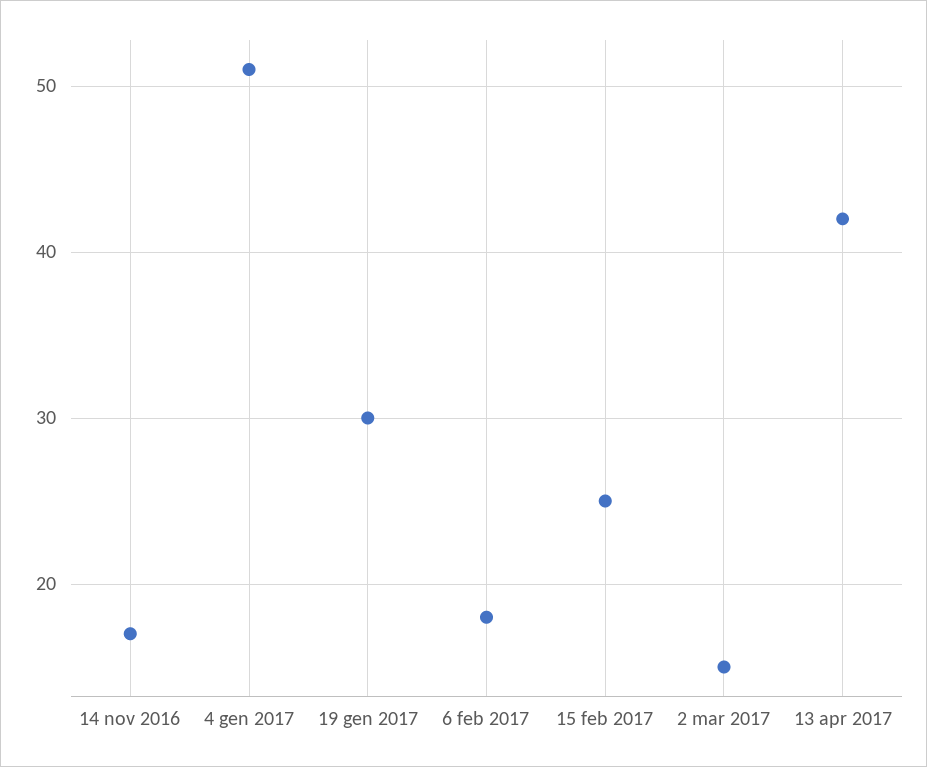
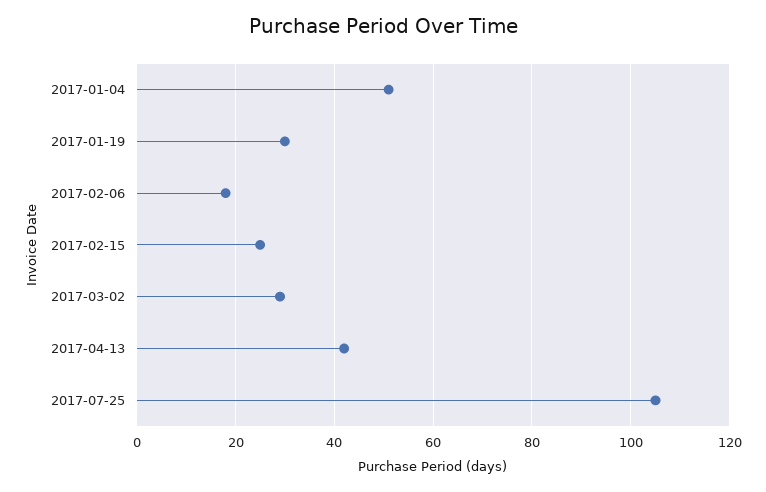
14 nov 2016: 17 -> none
2 mar 2017: 15 -> 30
2017-07-25: none -> 105

